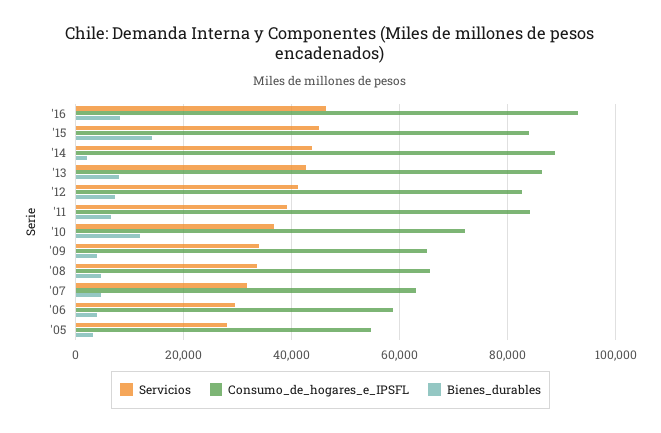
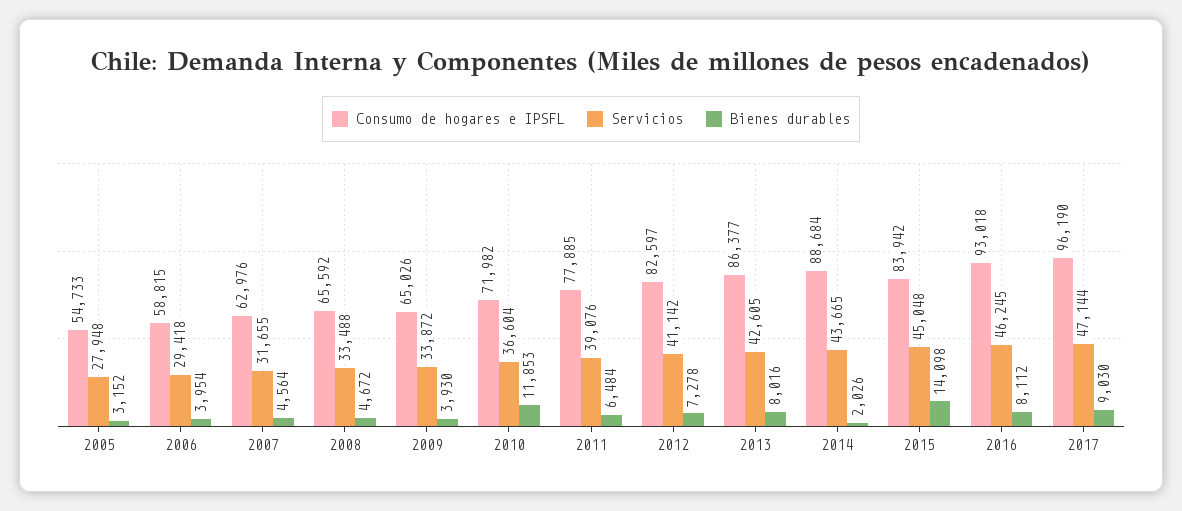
Consumo_de_hogares_e_IPSFL, '11: 84000 -> 77885
Consumo_de_hogares_e_IPSFL, 2017: none -> 96190
Servicios, 2017: none -> 47144
Bienes_durables, 2017: none -> 9030

